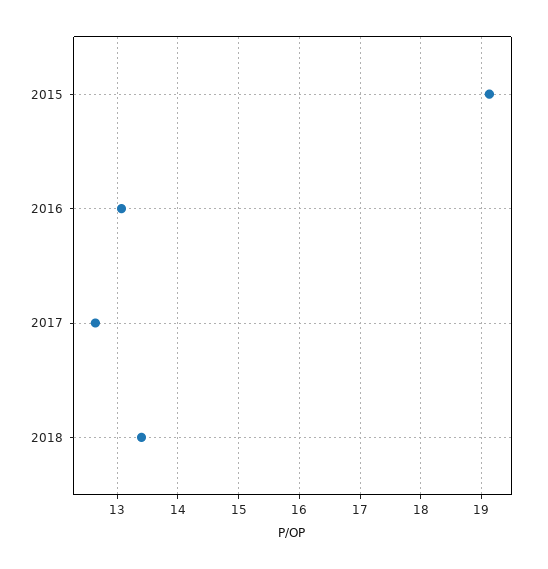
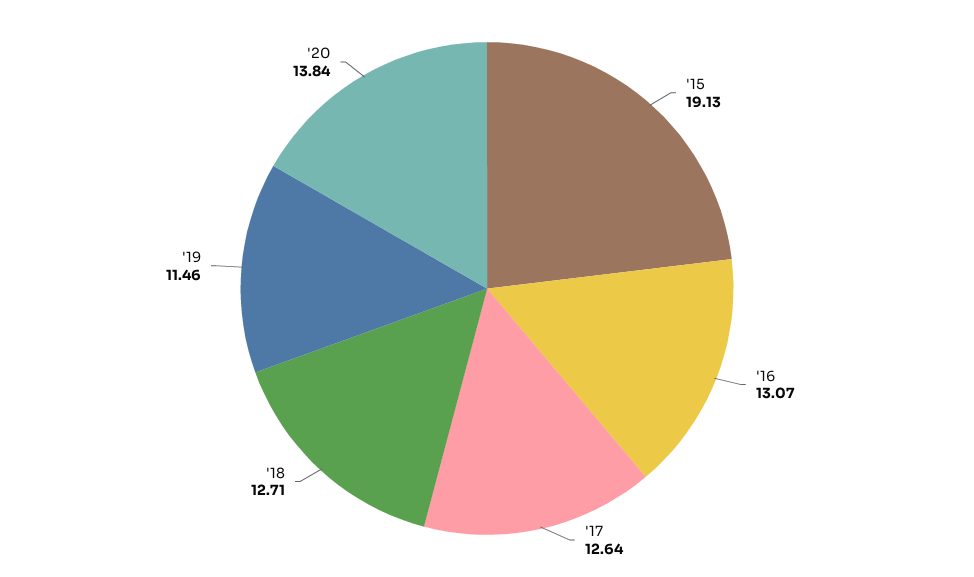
2018: 13.4 -> 12.71
'19: none -> 11.46
'20: none -> 13.84

